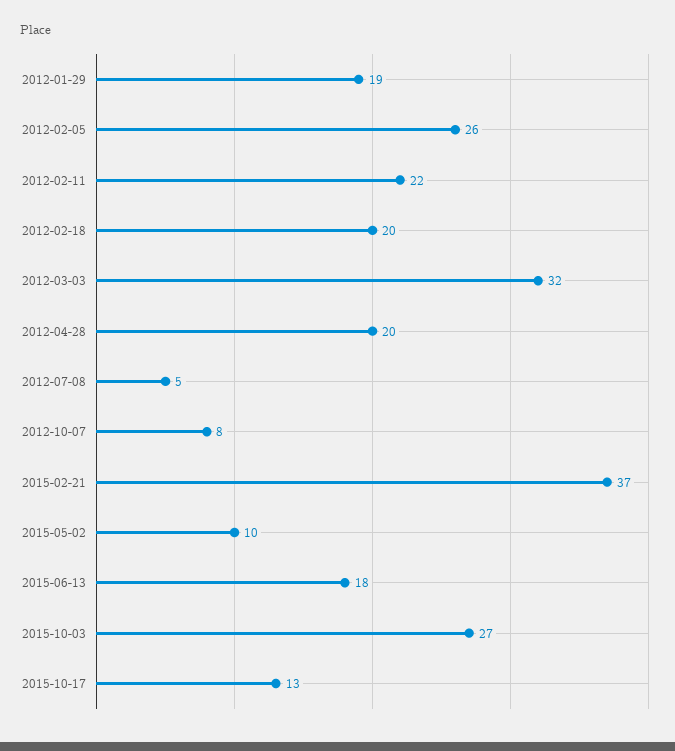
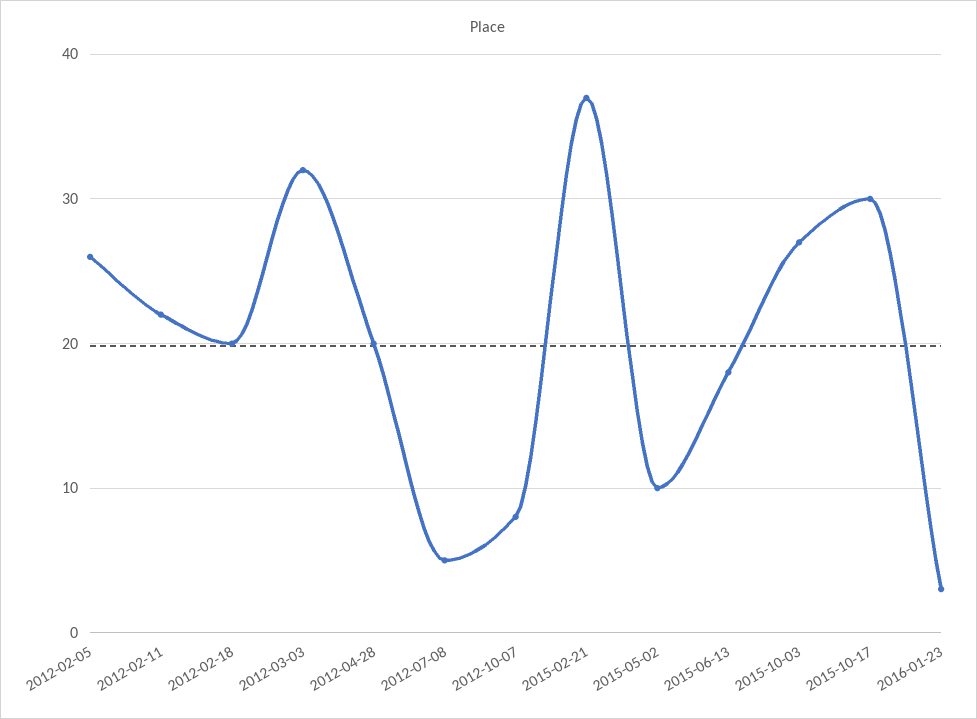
2012-01-29: 19 -> none
2015-10-17: 13 -> 30
2016-01-23: none -> 3

